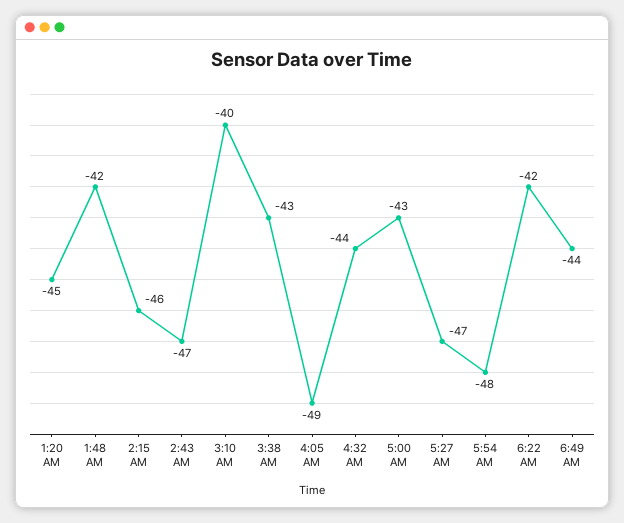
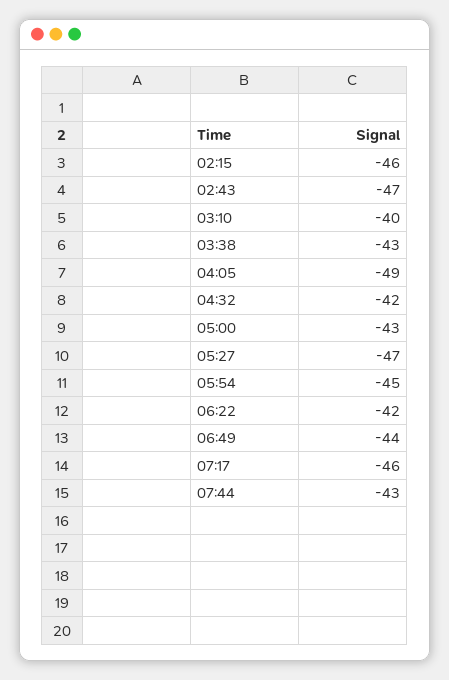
1:20 AM: -45 -> none
1:48 AM: -42 -> none
4:32 AM: -44 -> -42
5:54 AM: -48 -> -45
07:17: none -> -46
07:44: none -> -43

